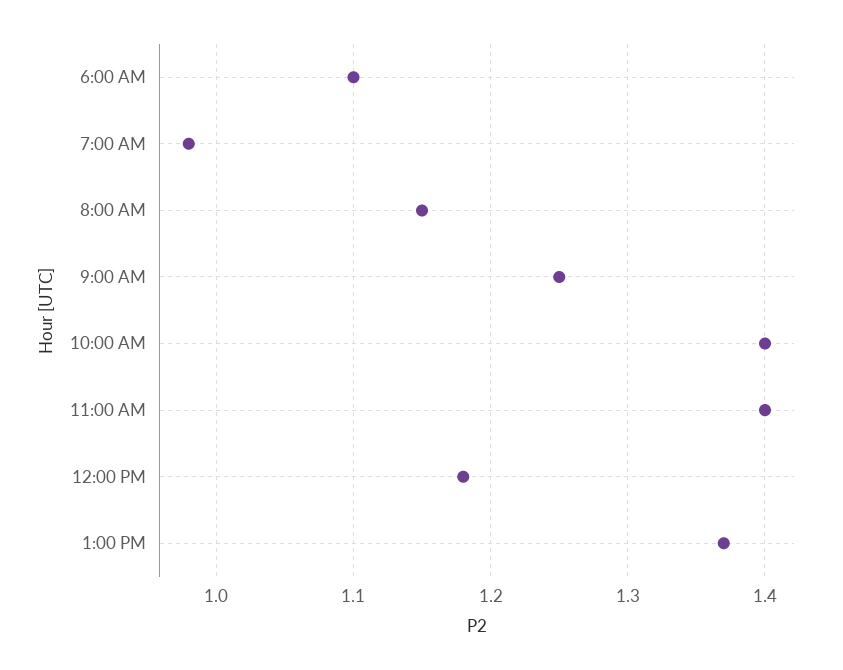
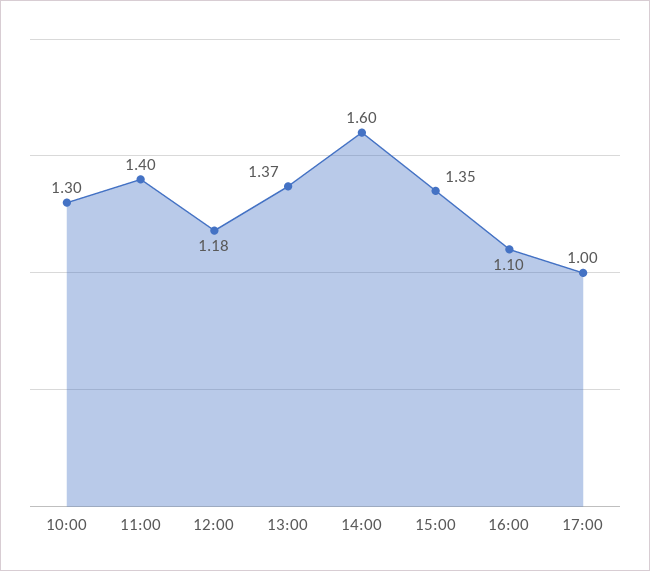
6:00 AM: 1.1 -> none
7:00 AM: 0.98 -> none
8:00 AM: 1.15 -> none
9:00 AM: 1.25 -> none
10:00 AM: 1.4 -> 1.3
14:00: none -> 1.6
15:00: none -> 1.35
16:00: none -> 1.1
17:00: none -> 1

